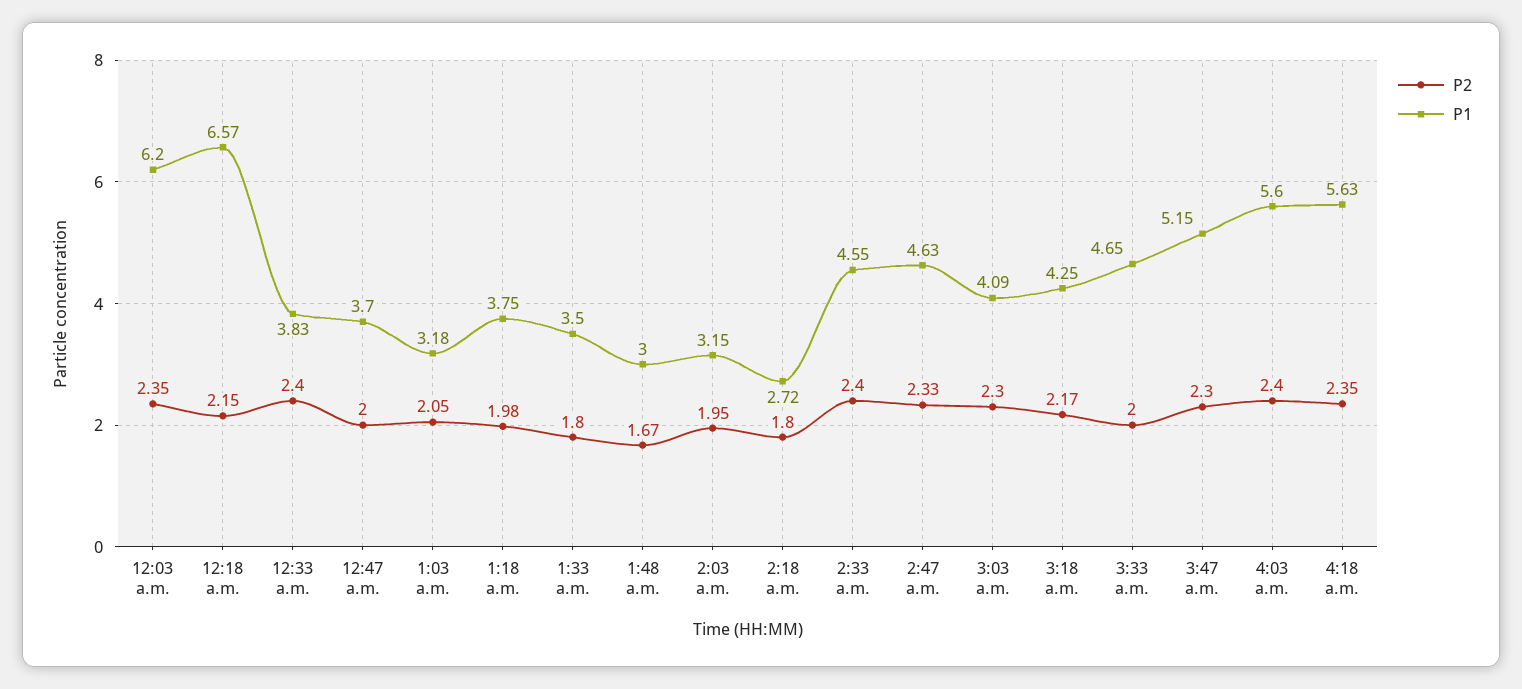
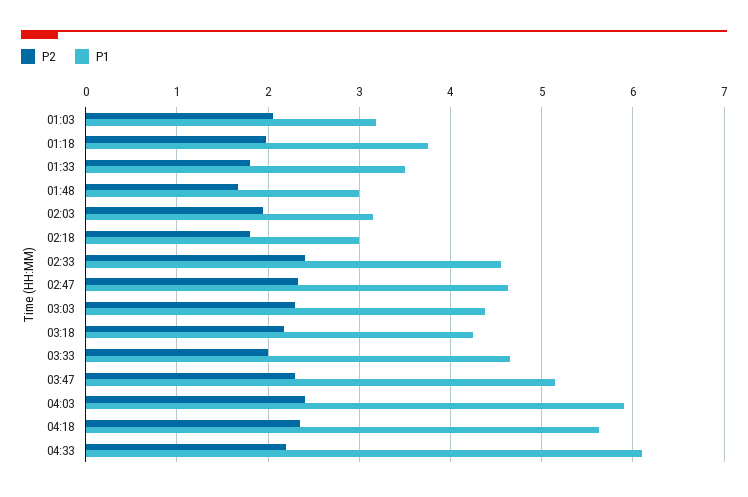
P2, 12:03 a.m.: 2.35 -> none
P1, 12:03 a.m.: 6.2 -> none
P2, 12:18 a.m.: 2.15 -> none
P1, 12:18 a.m.: 6.57 -> none
P2, 12:33 a.m.: 2.4 -> none
P1, 12:33 a.m.: 3.83 -> none
P2, 12:47 a.m.: 2 -> none
P1, 12:47 a.m.: 3.7 -> none
P1, 2:18 a.m.: 2.72 -> 3
P1, 3:03 a.m.: 4.09 -> 4.4
P1, 4:03 a.m.: 5.6 -> 5.9
P2, 04:33: none -> 2.2
P1, 04:33: none -> 6.1

